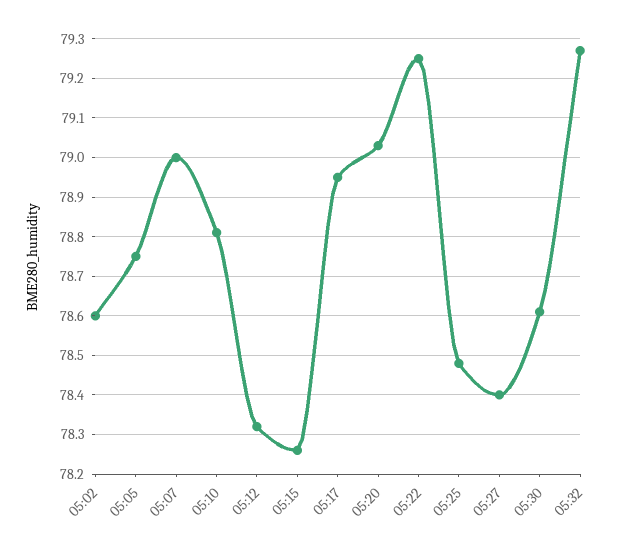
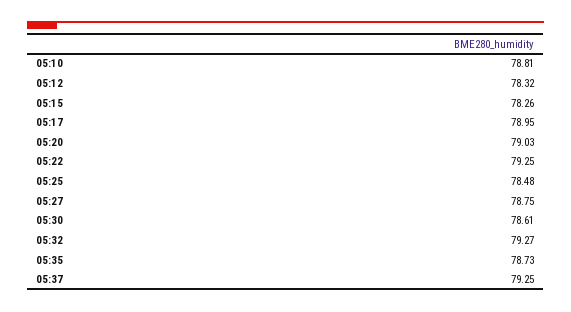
05:02: 78.6 -> none
05:05: 78.75 -> none
05:07: 79 -> none
05:27: 78.4 -> 78.75
05:35: none -> 78.73
05:37: none -> 79.25

